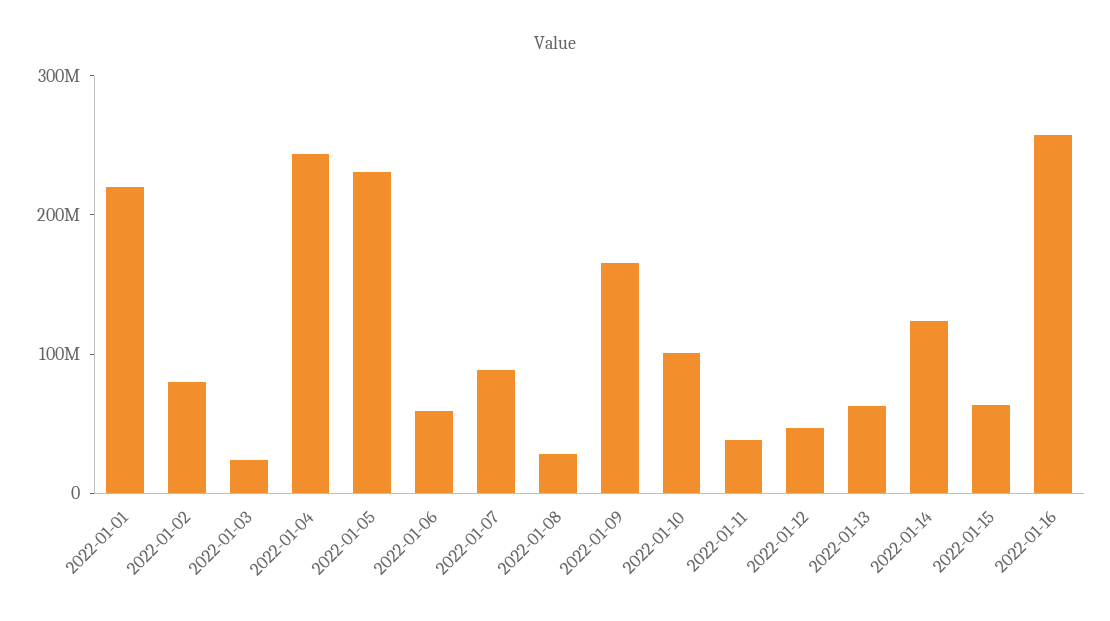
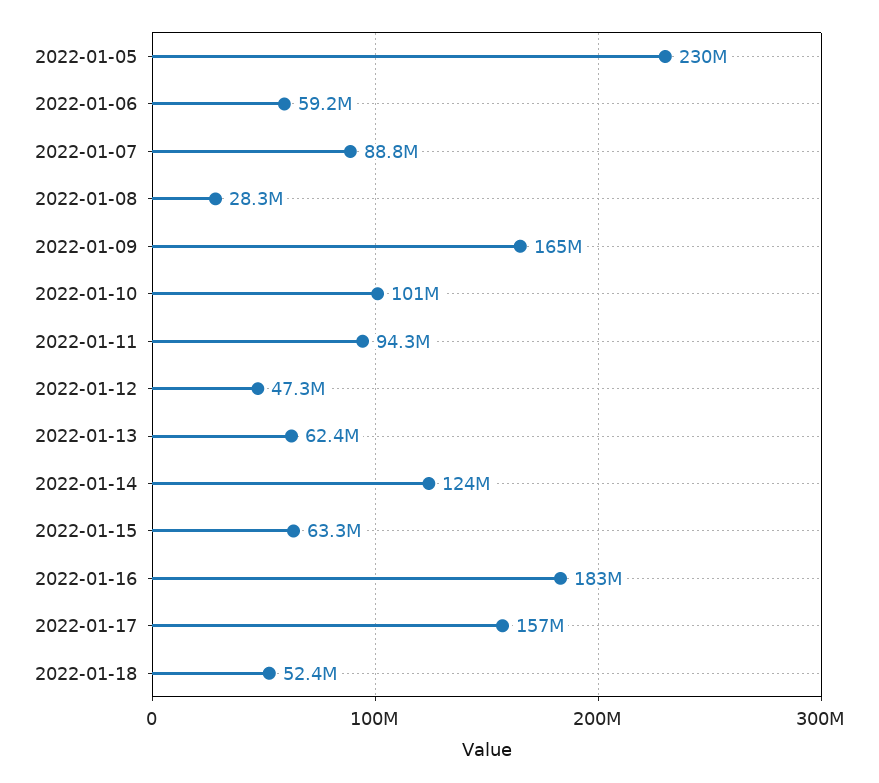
2022-01-01: 220000000 -> none
2022-01-02: 80000000 -> none
2022-01-03: 20000000 -> none
2022-01-04: 240000000 -> none
2022-01-11: 40000000 -> 94300000
2022-01-16: 260000000 -> 183000000
2022-01-17: none -> 157000000
2022-01-18: none -> 52400000

